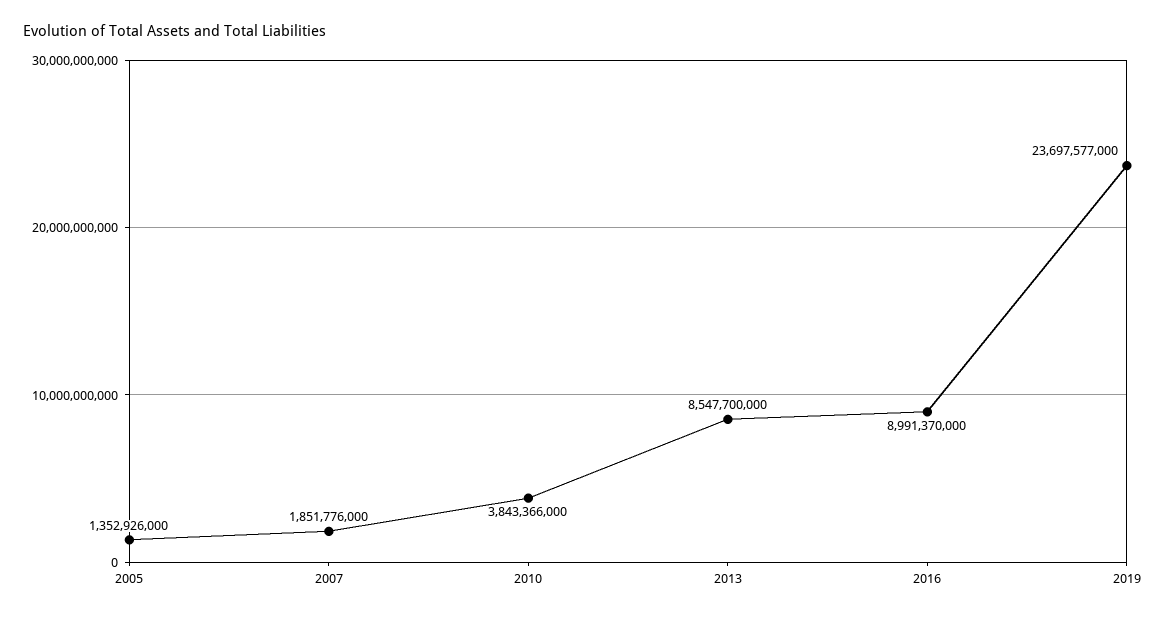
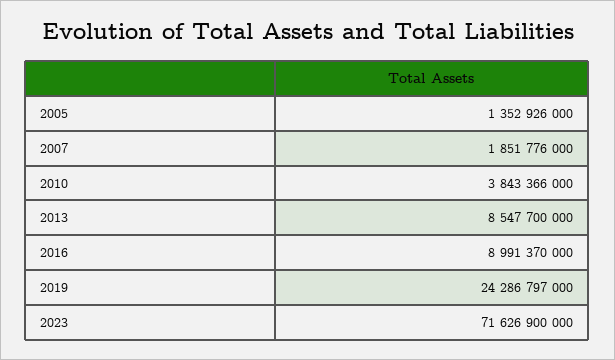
2019: 23697577000 -> 24286797000
2023: none -> 71626900000

